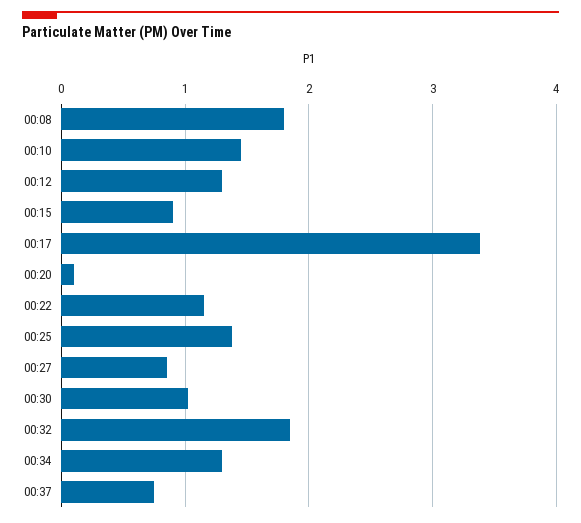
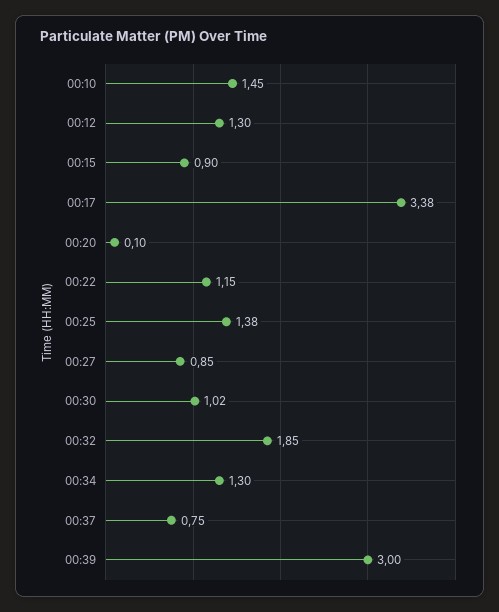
00:08: 1.8 -> none
00:39: none -> 3

